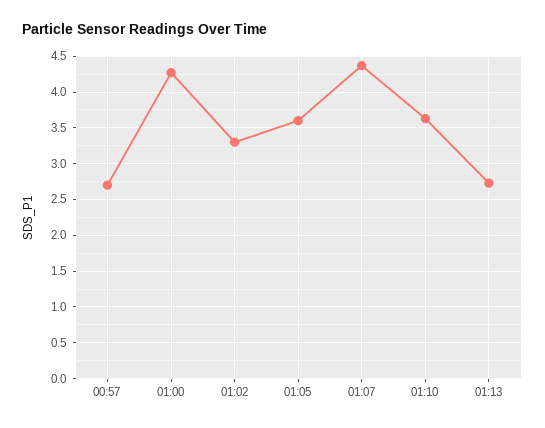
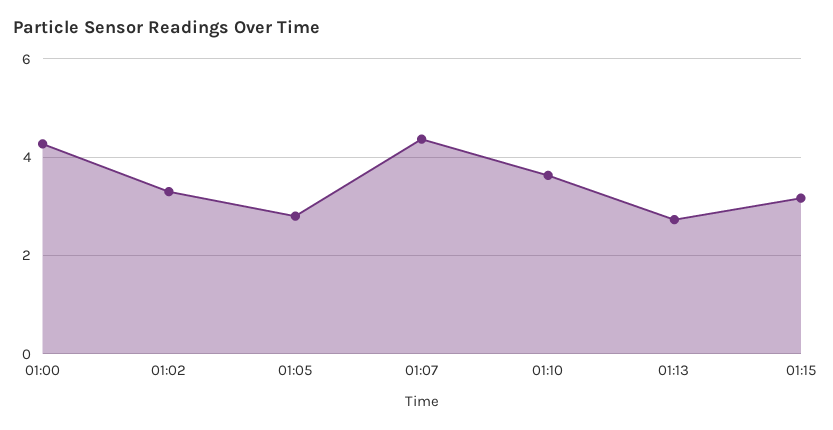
00:57: 2.7 -> none
01:05: 3.6 -> 2.8
01:15: none -> 3.2

